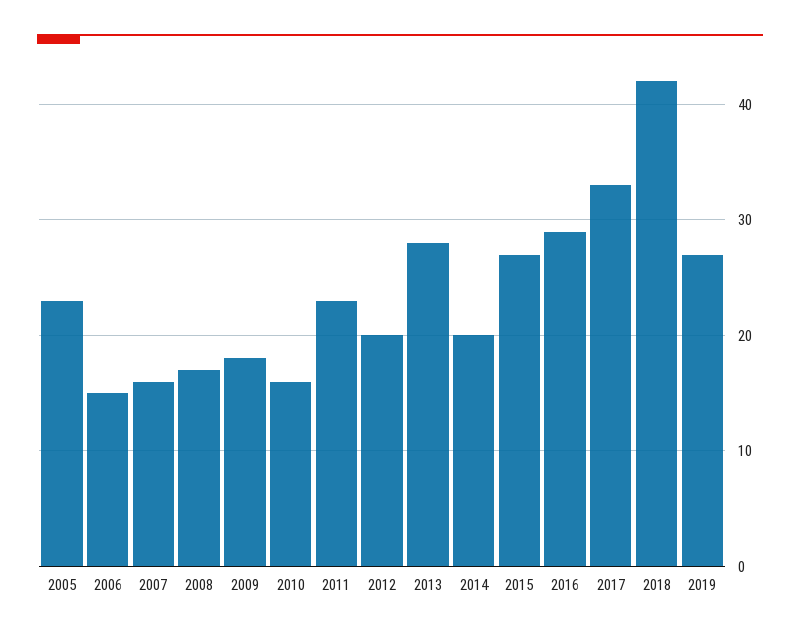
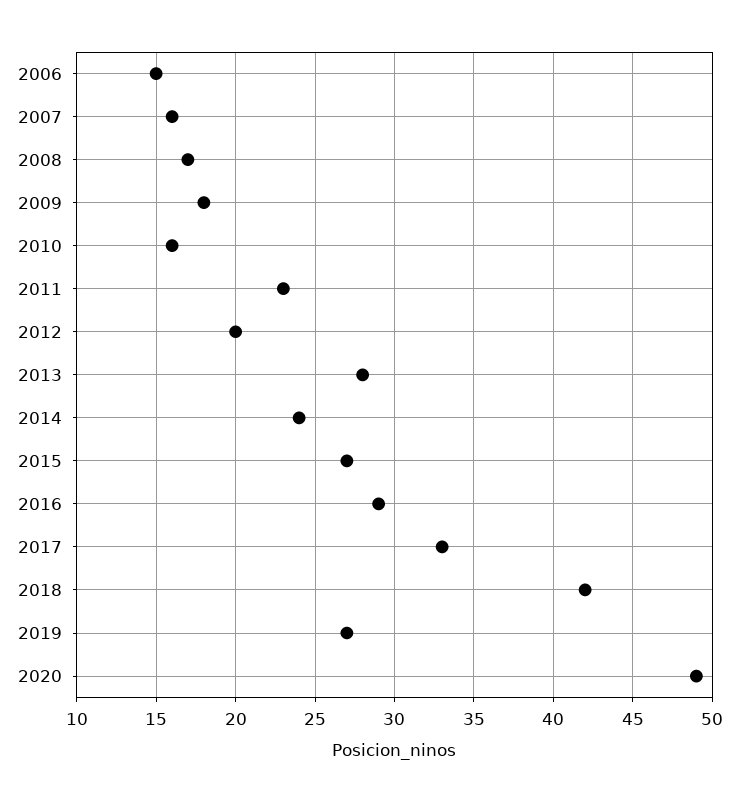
2005: 23 -> none
2014: 20 -> 24
2020: none -> 49

